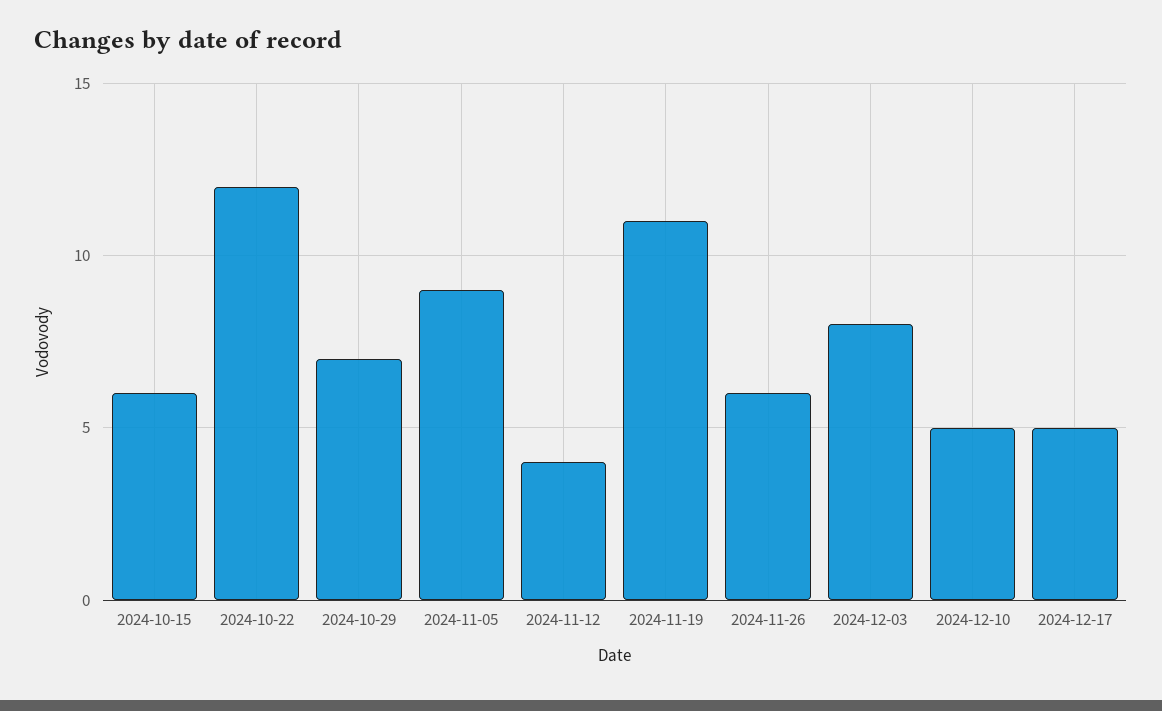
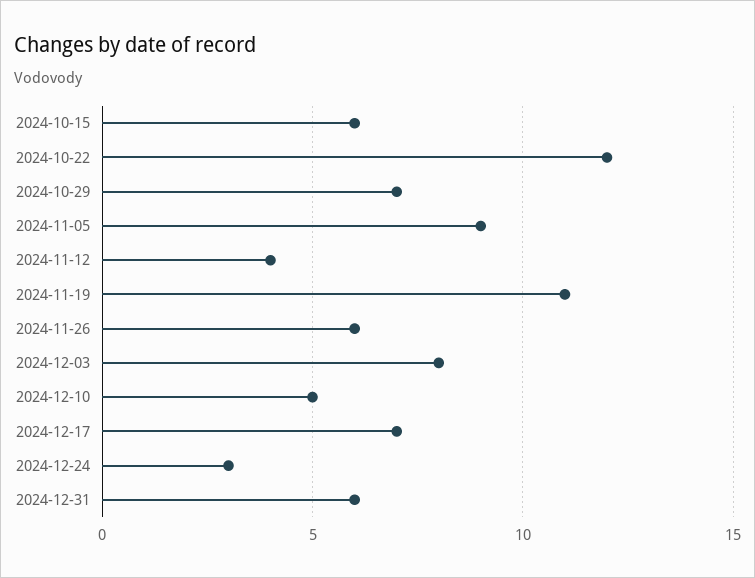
2024-12-17: 5 -> 7
2024-12-24: none -> 3
2024-12-31: none -> 6

